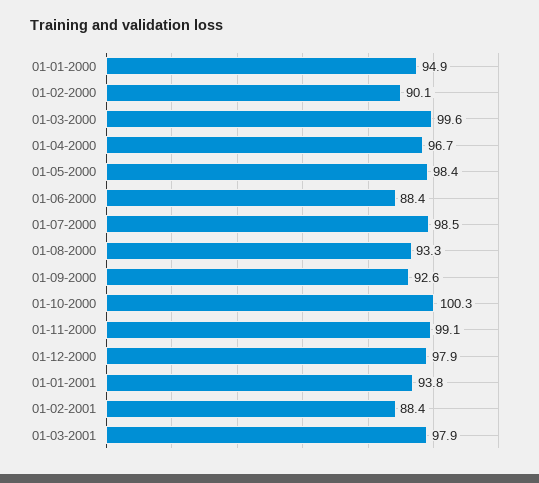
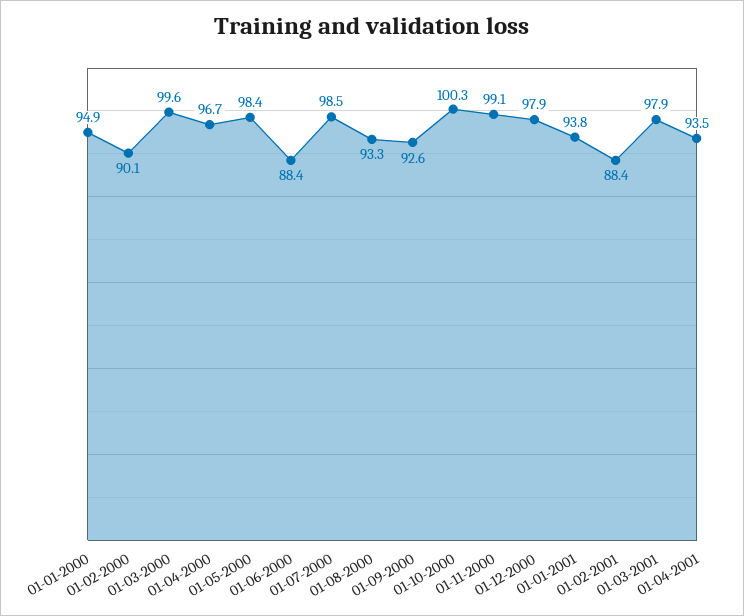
01-04-2001: none -> 93.5

